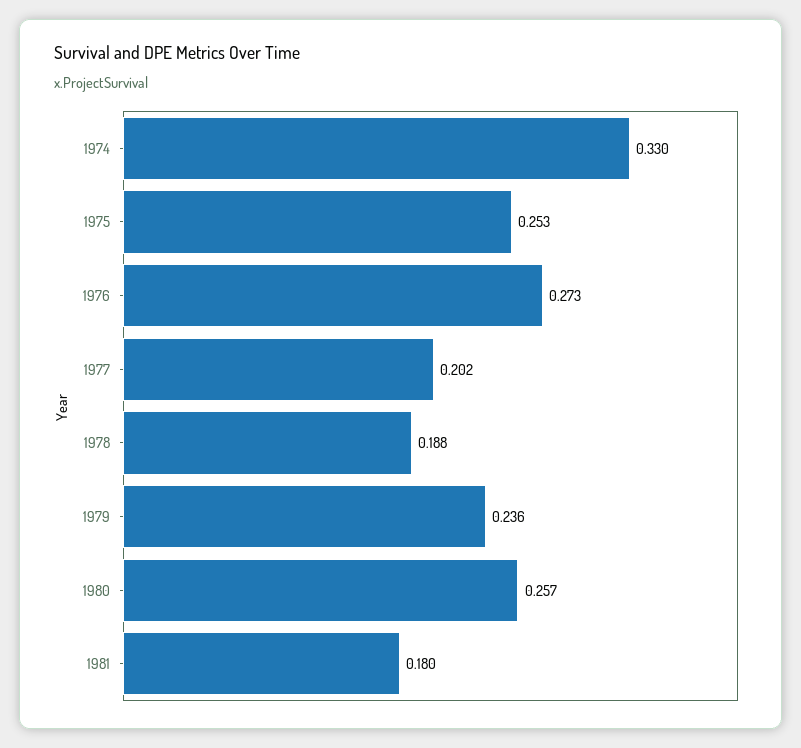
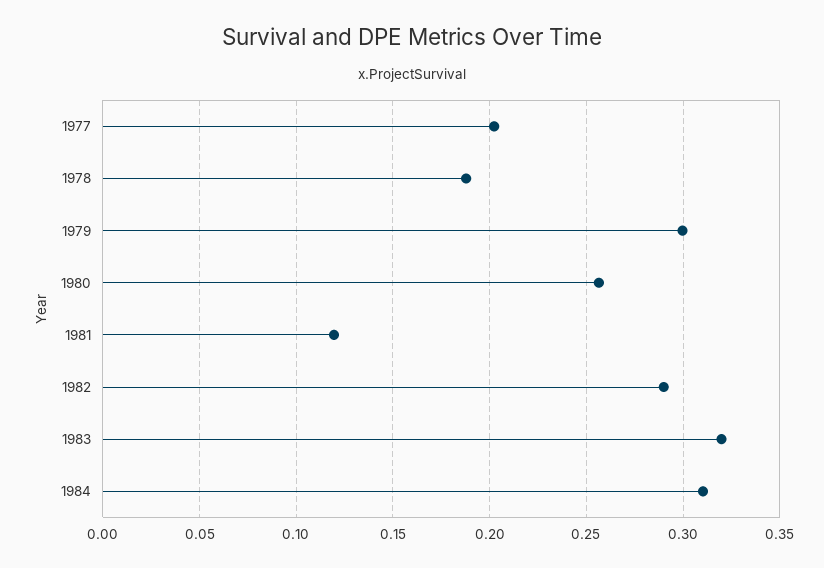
1974: 0.33 -> none
1975: 0.253 -> none
1976: 0.273 -> none
1979: 0.236 -> 0.3
1981: 0.18 -> 0.12
1982: none -> 0.29
1983: none -> 0.32
1984: none -> 0.31

